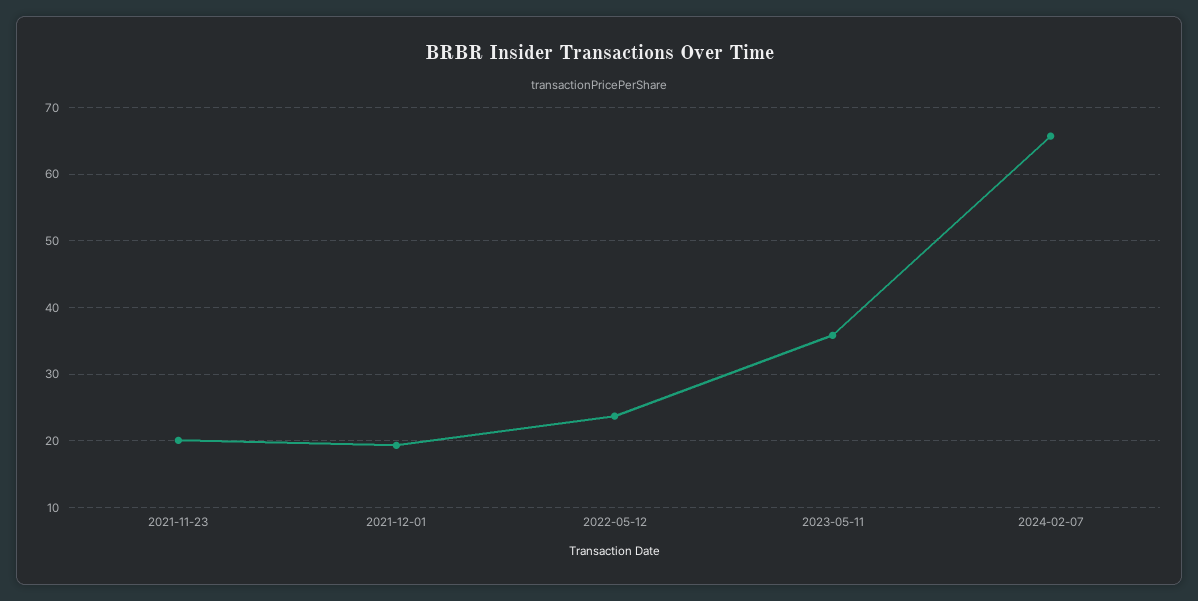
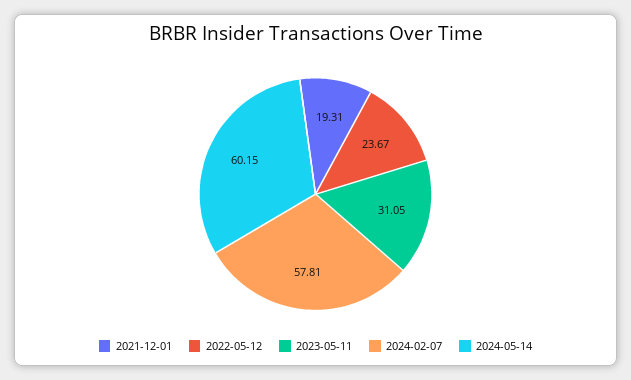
2021-11-23: 20 -> none
2023-05-11: 36 -> 31.05
2024-02-07: 66 -> 57.81
2024-05-14: none -> 60.15

